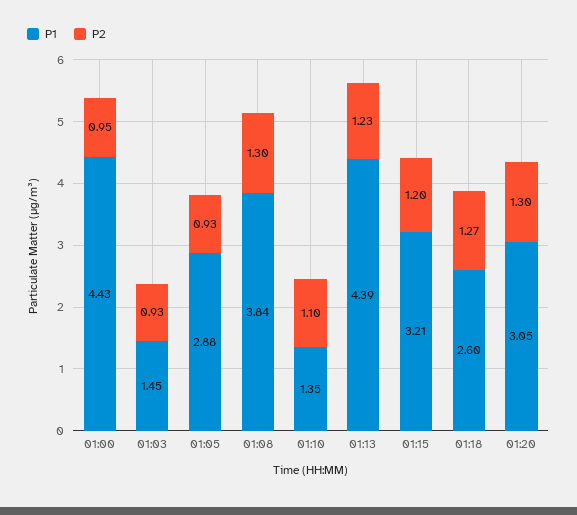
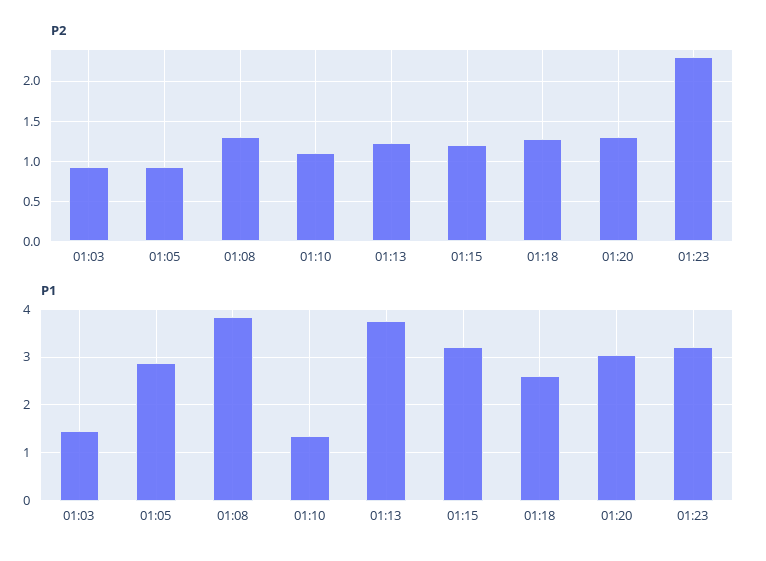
P1, 01:00: 4.43 -> none
P2, 01:00: 0.95 -> none
P1, 01:13: 4.39 -> 3.8
P2, 01:23: none -> 2.3
P1, 01:23: none -> 3.2

